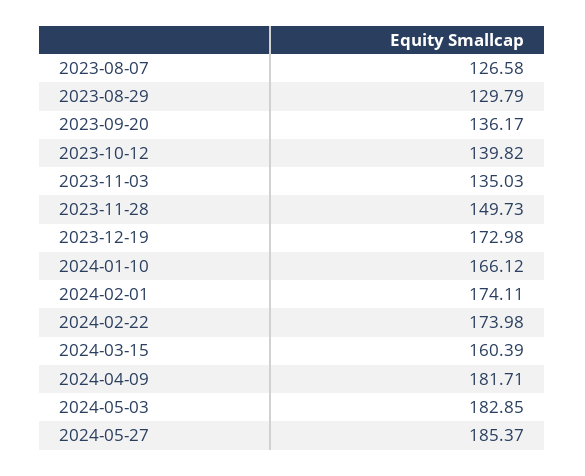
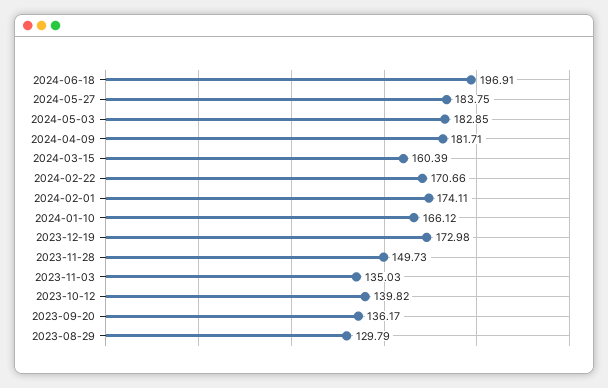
2023-08-07: 126.58 -> none
2024-02-22: 173.98 -> 170.66
2024-05-27: 185.37 -> 183.75
2024-06-18: none -> 196.91

